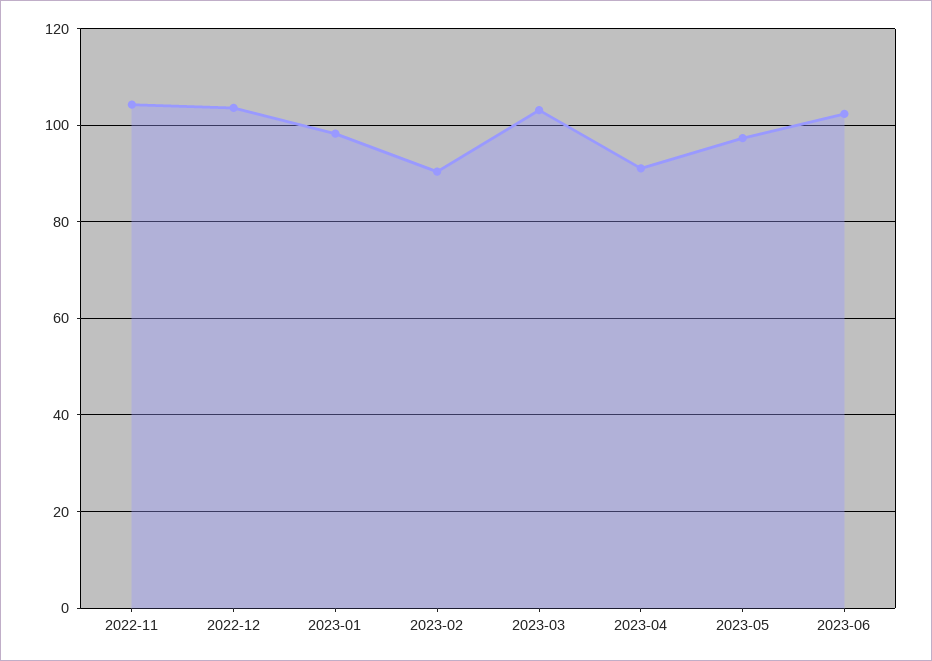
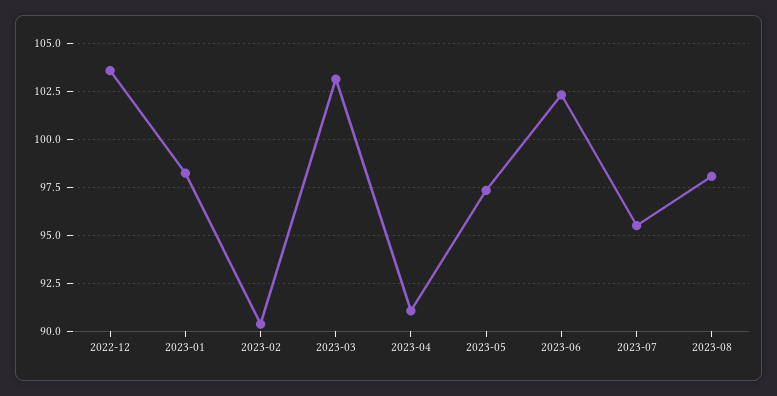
2022-11: 104 -> none
2023-07: none -> 95.5
2023-08: none -> 98

